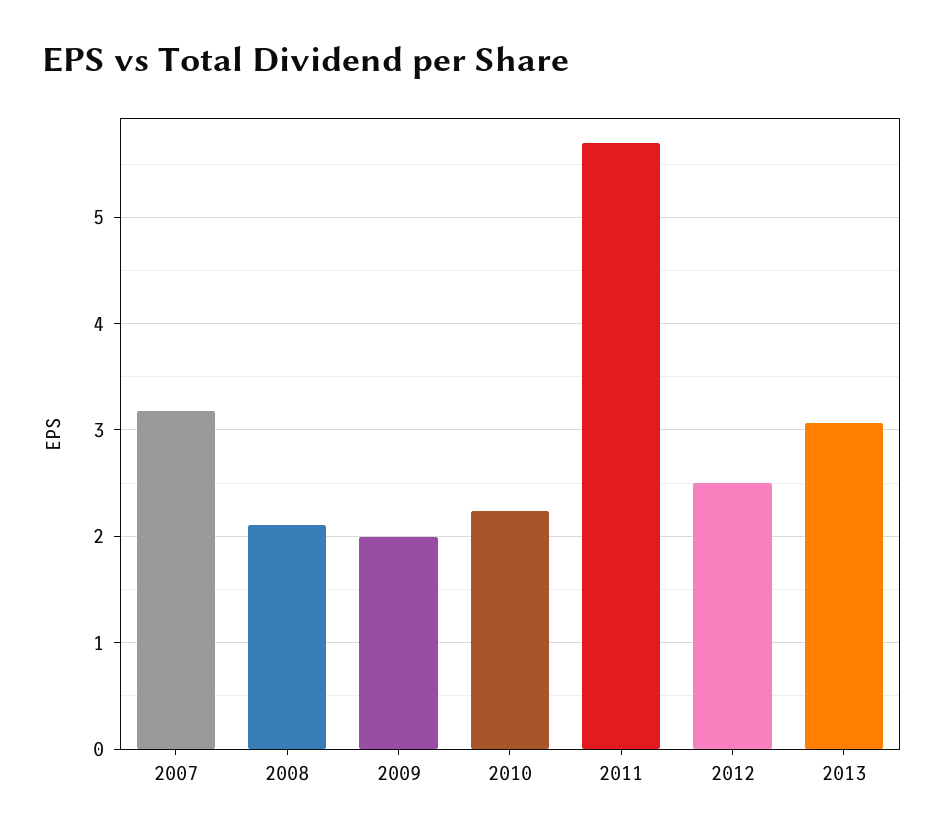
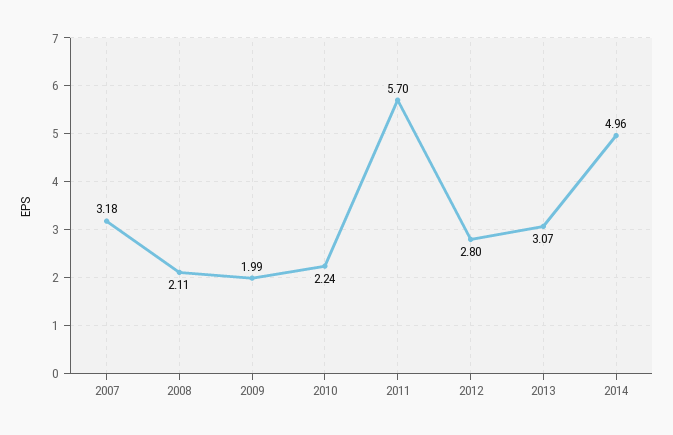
2012: 2.5 -> 2.8
2014: none -> 4.96

